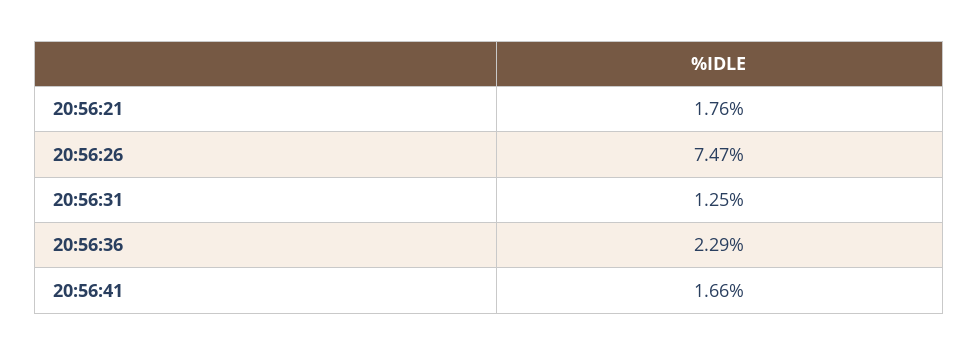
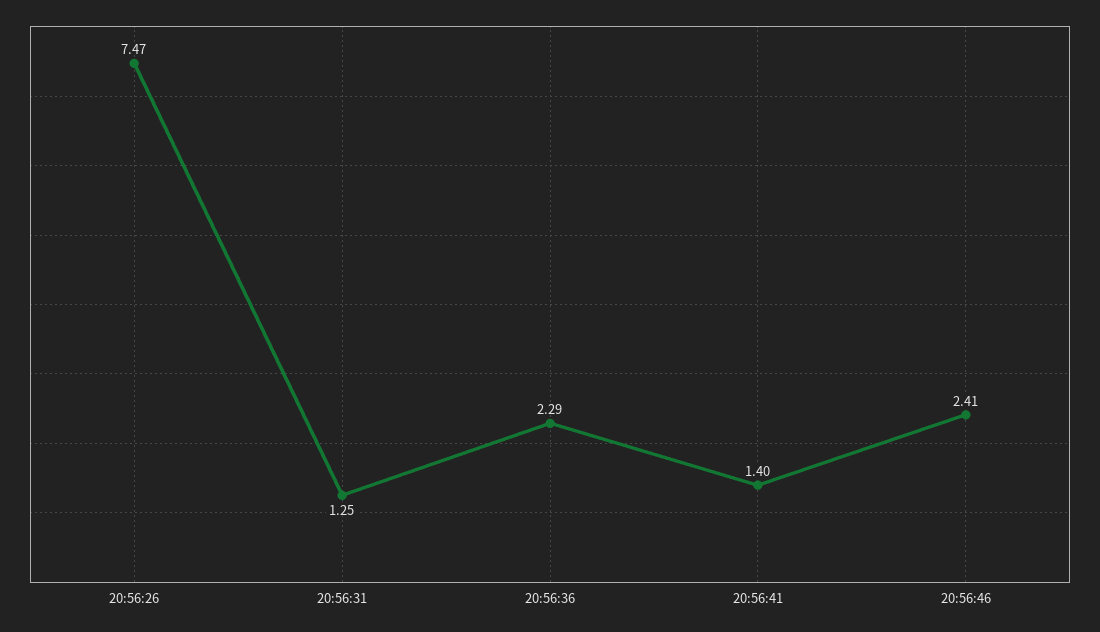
20:56:21: 1.76 -> none
20:56:41: 1.66 -> 1.4
20:56:46: none -> 2.41

